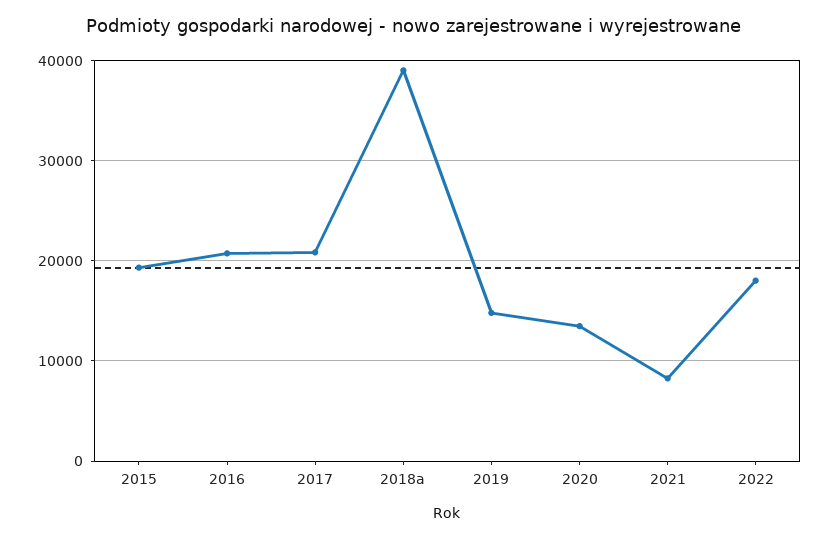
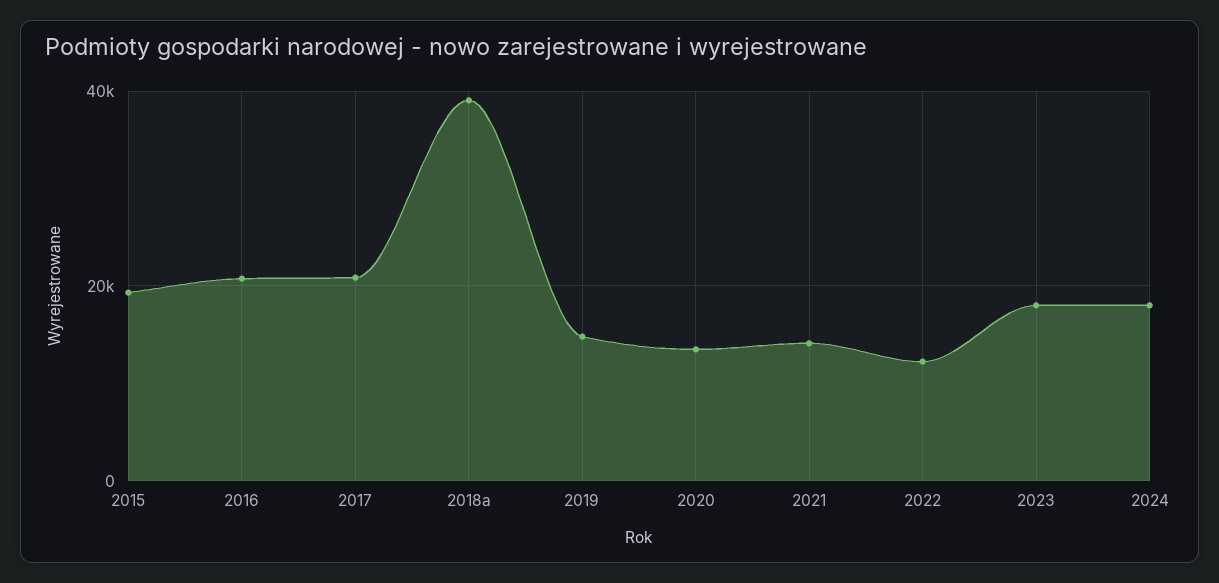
2021: 8000 -> 14000
2022: 18000 -> 12000
2023: none -> 18000
2024: none -> 18000

